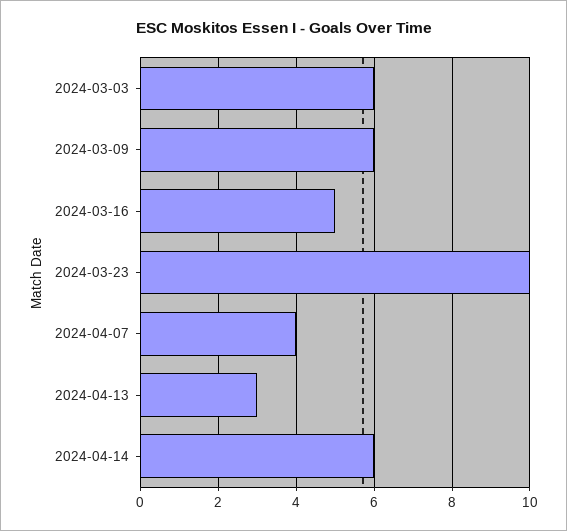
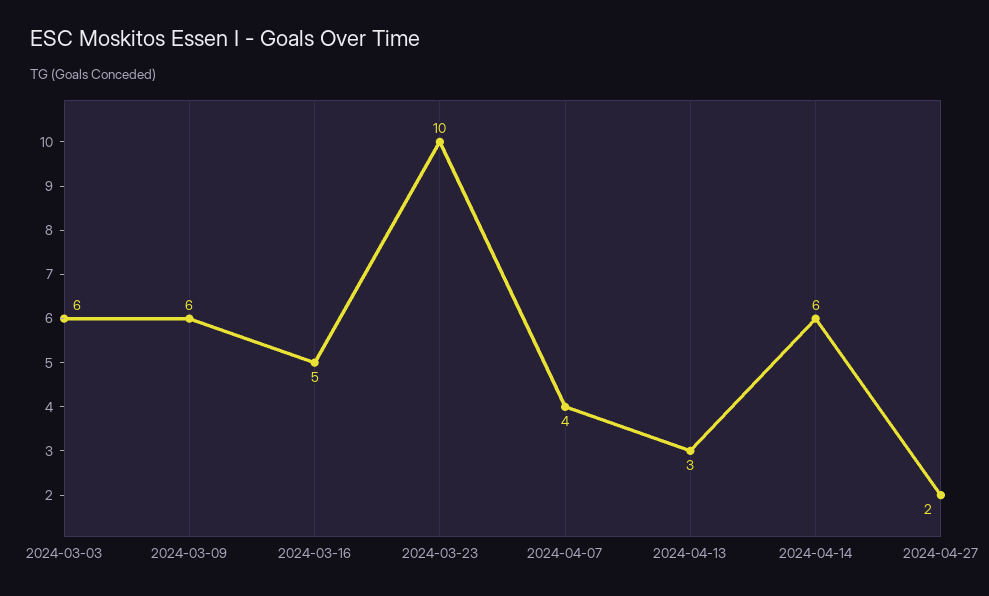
2024-04-27: none -> 2

